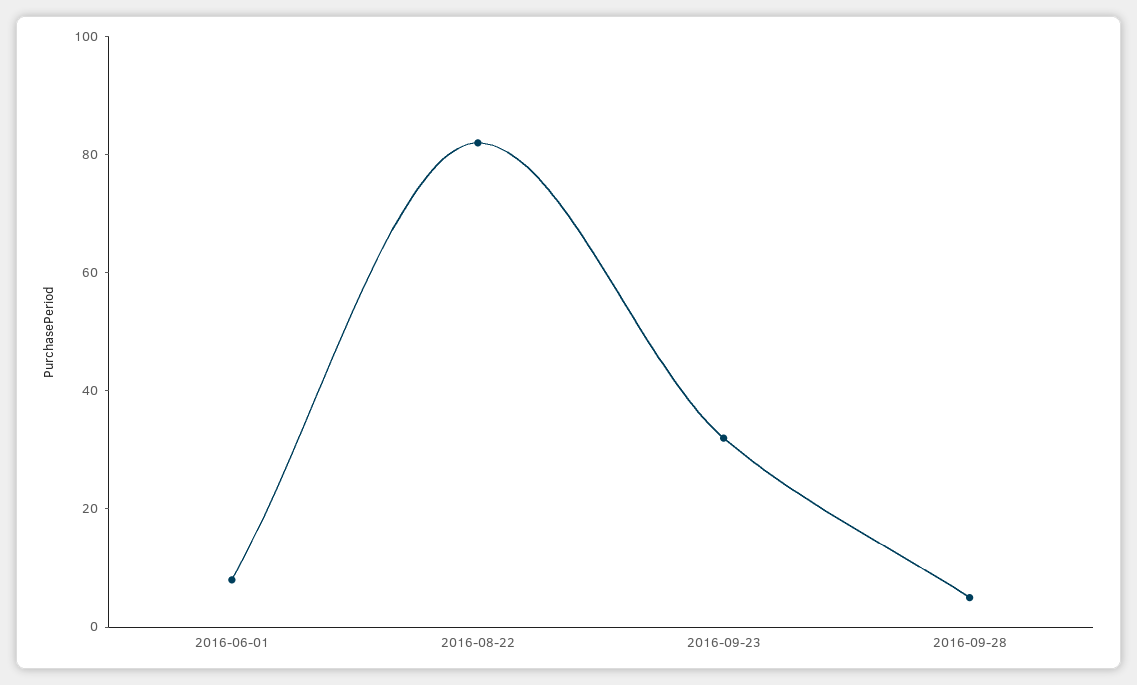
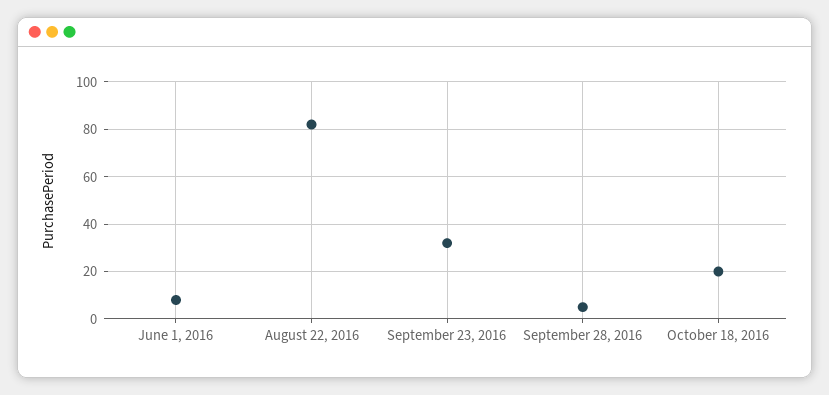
October 18, 2016: none -> 20

